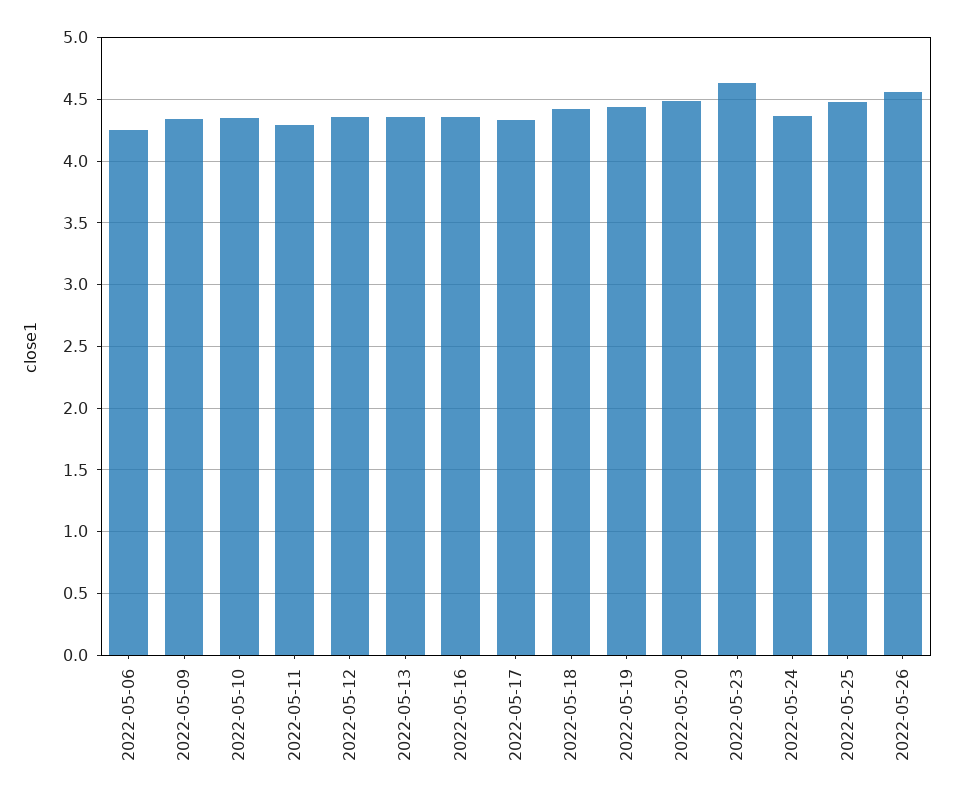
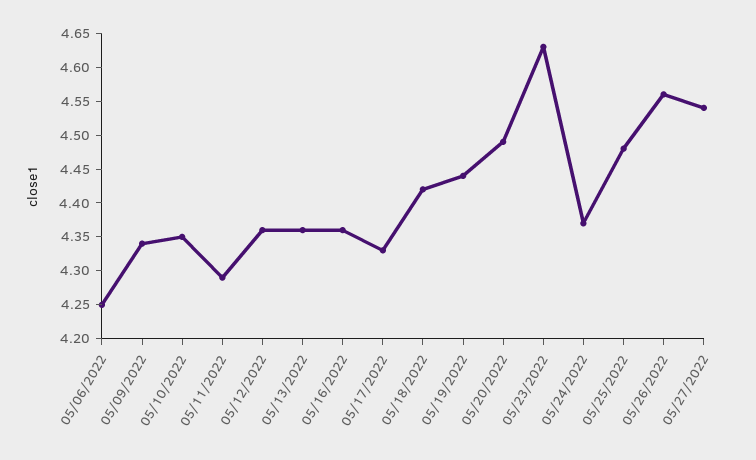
05/27/2022: none -> 4.55

